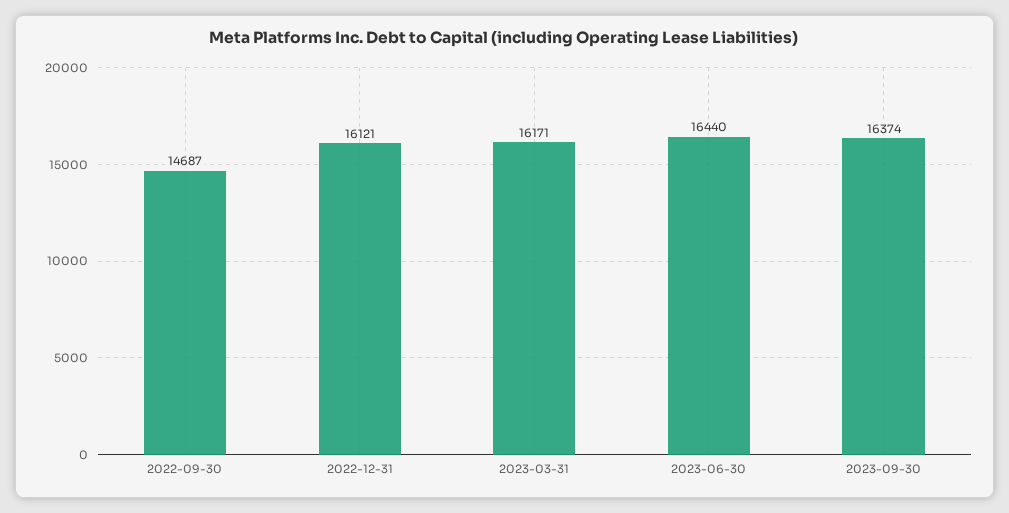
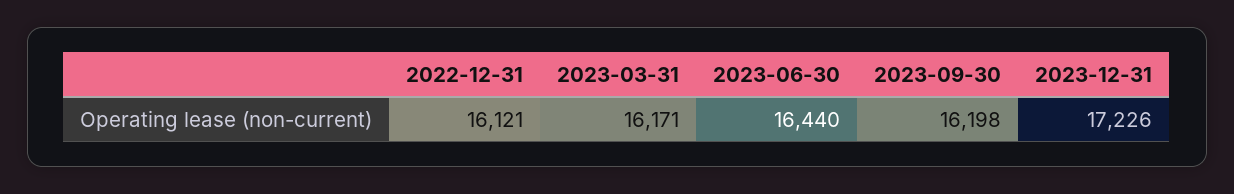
2022-09-30: 14687 -> none
2023-09-30: 16374 -> 16198
2023-12-31: none -> 17226

